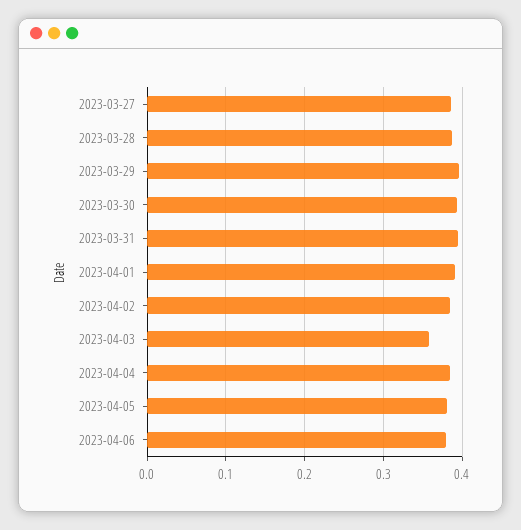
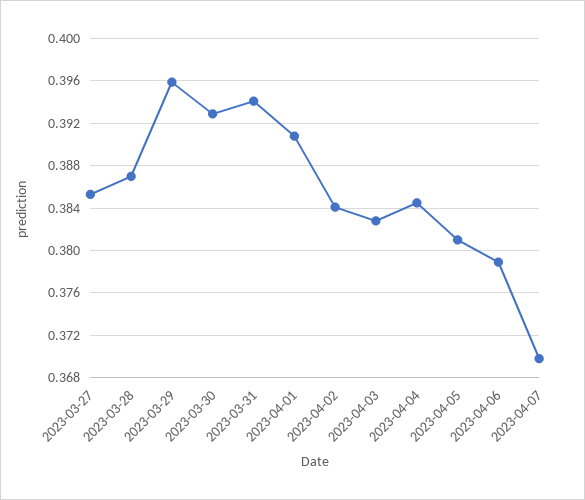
2023-04-03: 0.36 -> 0.383
2023-04-07: none -> 0.37

